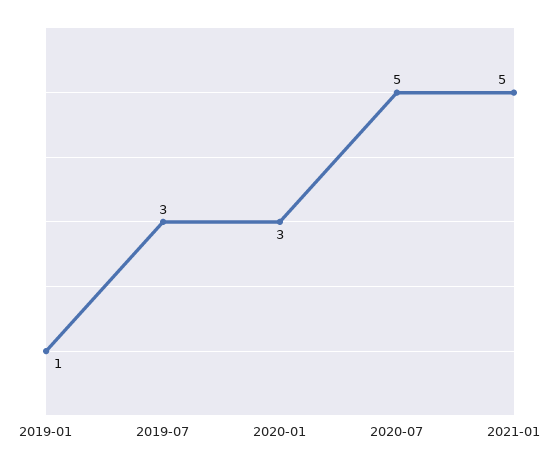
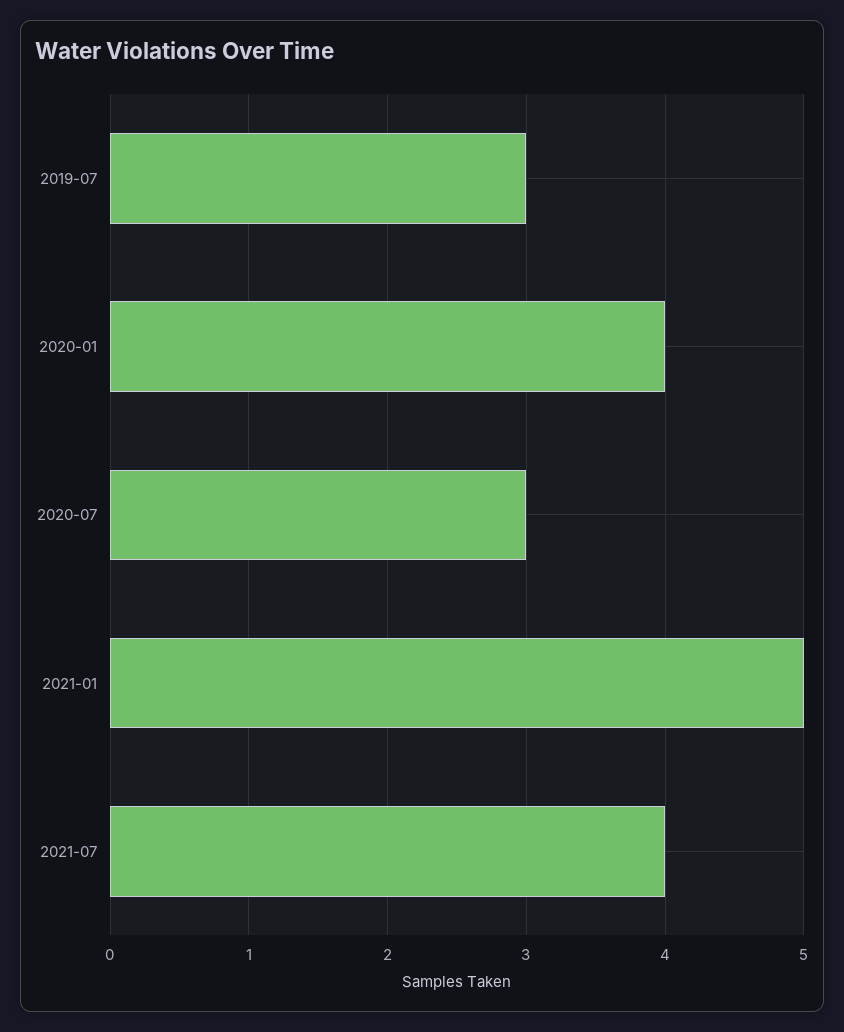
2019-01: 1 -> none
2020-01: 3 -> 4
2020-07: 5 -> 3
2021-07: none -> 4

